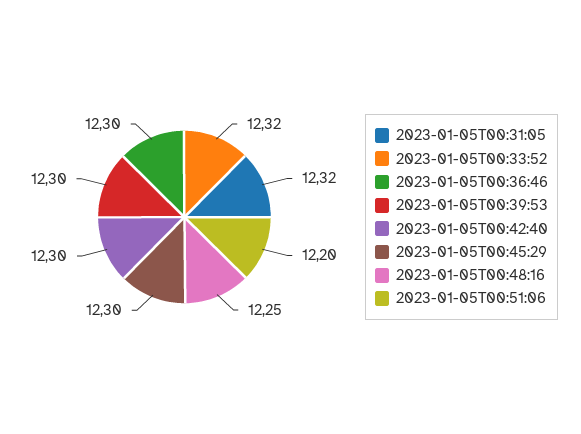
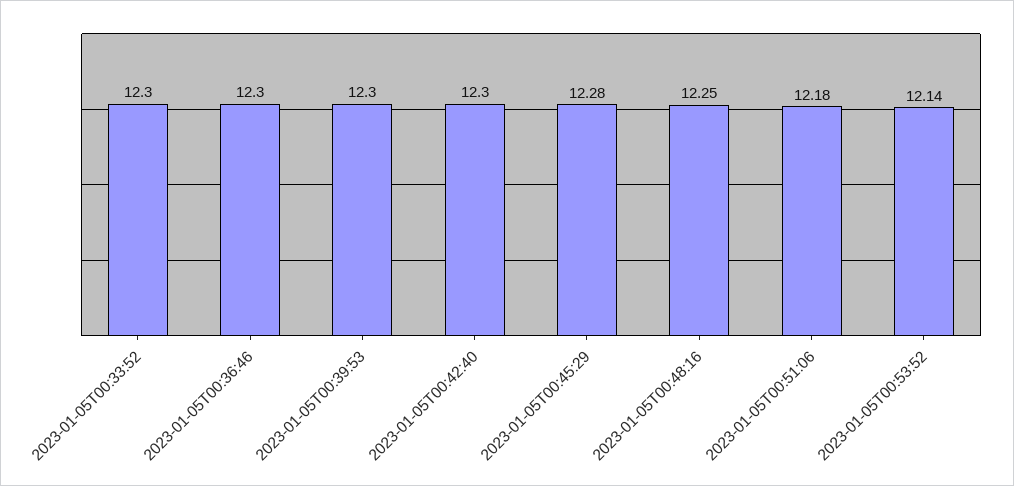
2023-01-05T00:31:05: 12.32 -> none
2023-01-05T00:33:52: 12.32 -> 12.3
2023-01-05T00:45:29: 12.3 -> 12.28
2023-01-05T00:51:06: 12.2 -> 12.18
2023-01-05T00:53:52: none -> 12.14

